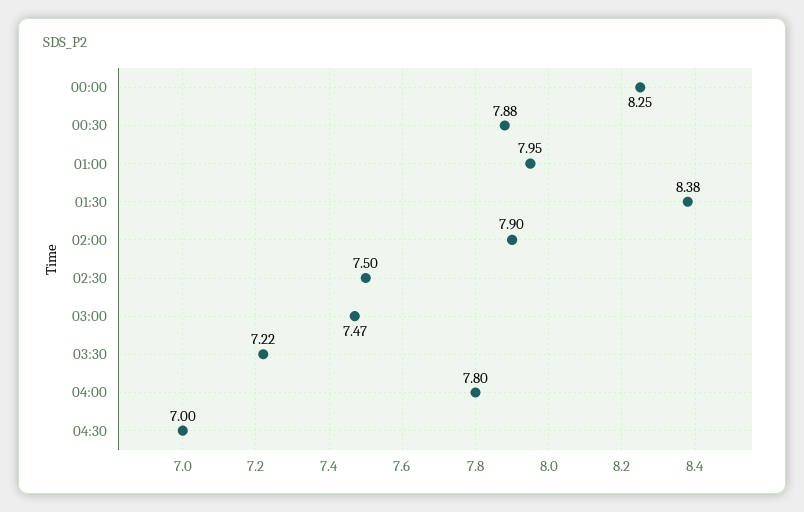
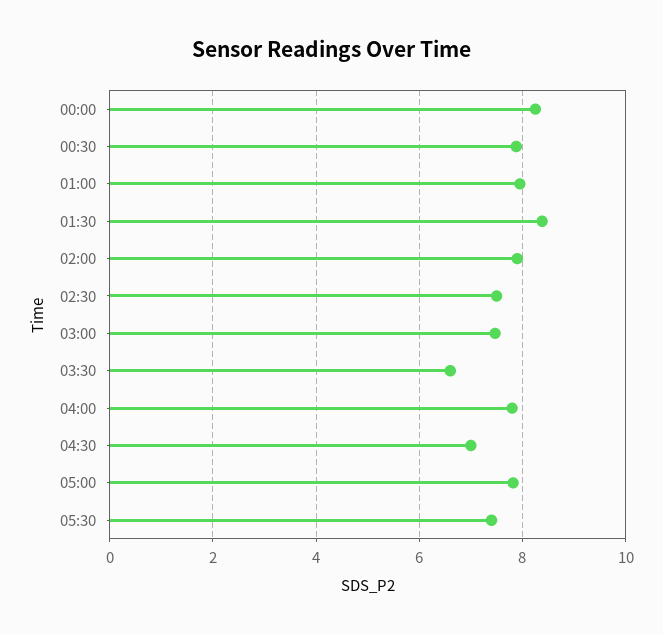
03:30: 7.22 -> 6.6
05:00: none -> 7.8
05:30: none -> 7.4

